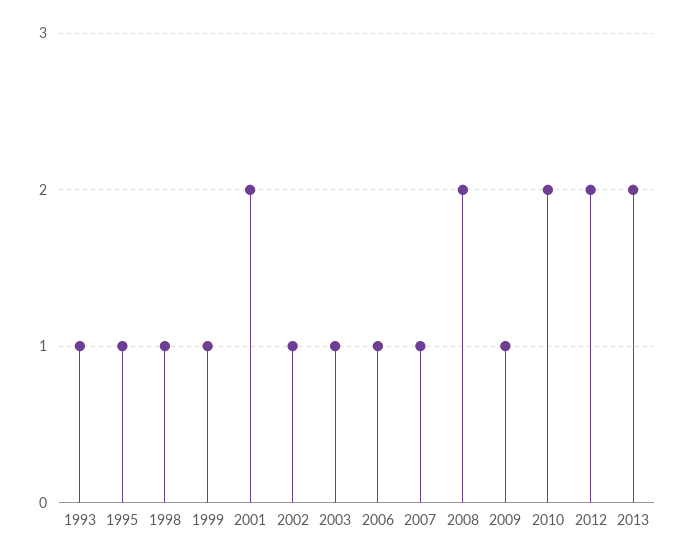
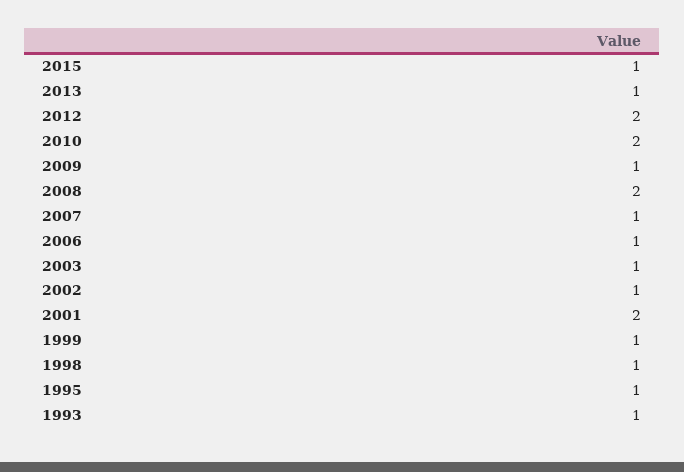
2013: 2 -> 1
2015: none -> 1

